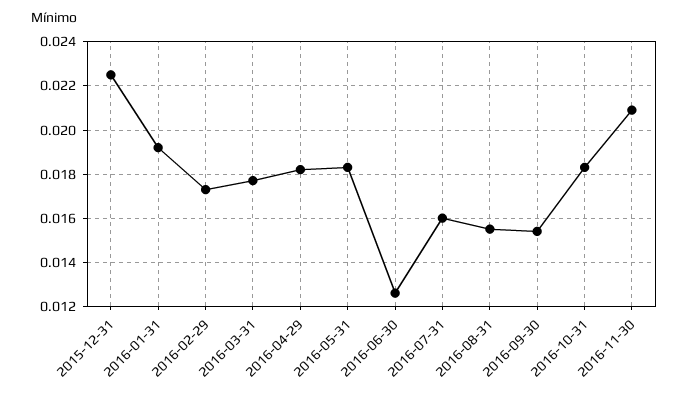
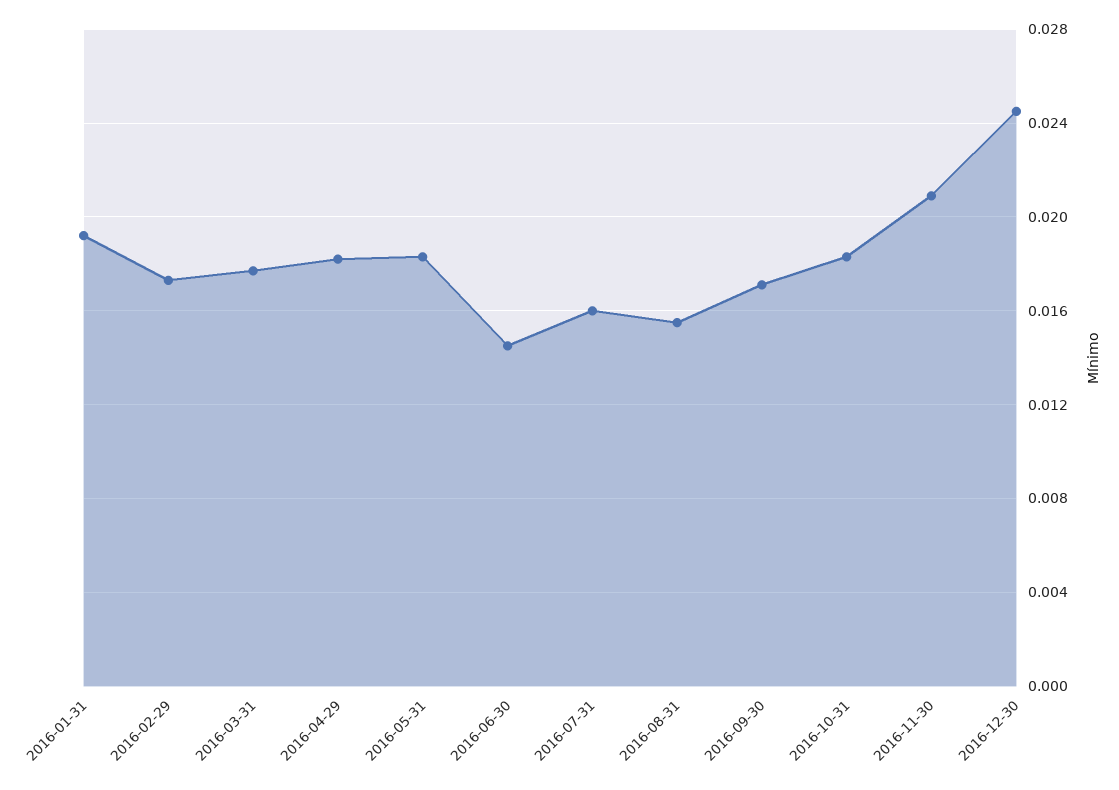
2015-12-31: 0.0225 -> none
2016-06-30: 0.0125 -> 0.0145
2016-09-30: 0.0155 -> 0.017
2016-12-30: none -> 0.0245

